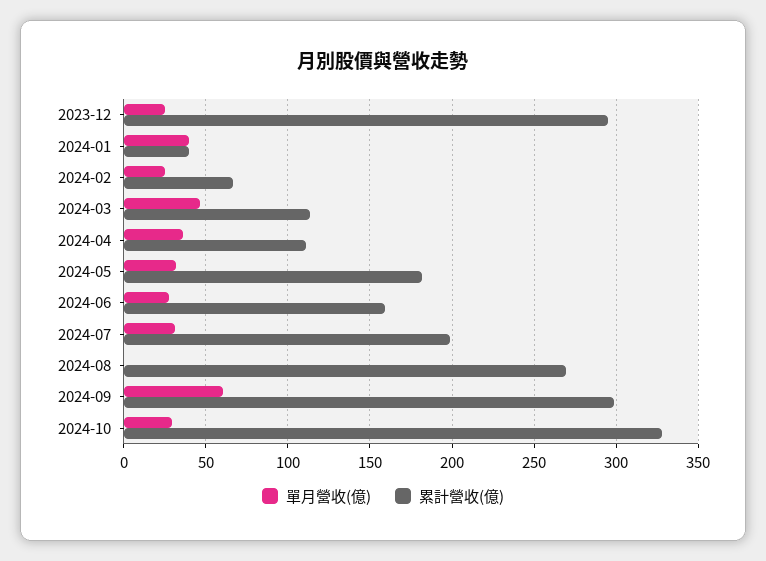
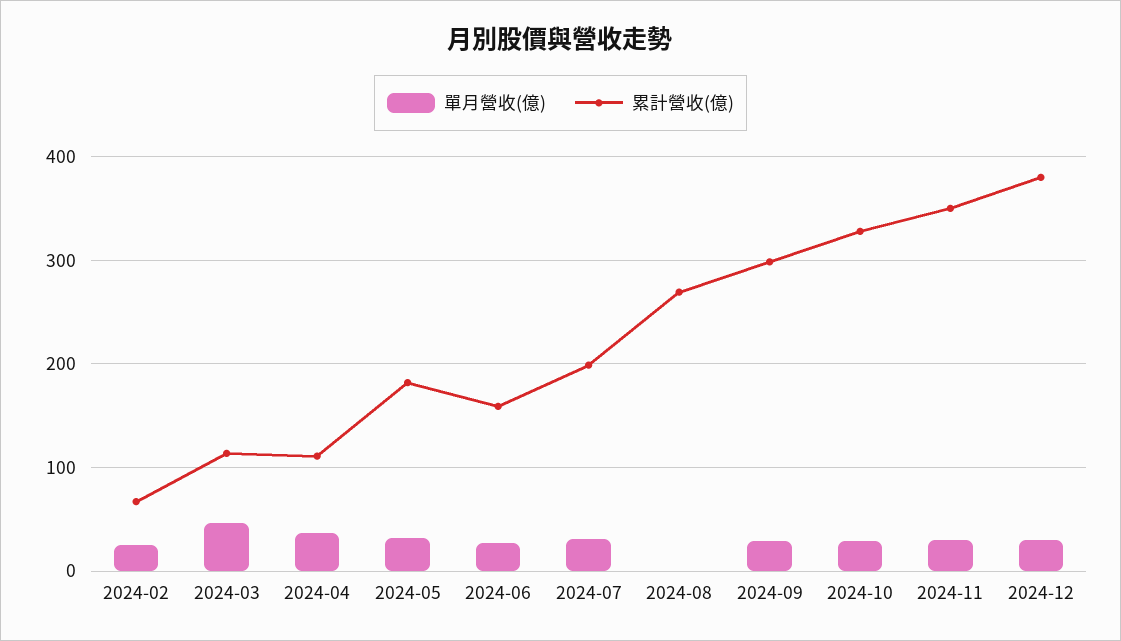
單月營收(億), 2023-12: 25 -> none
累計營收(億), 2023-12: 295 -> none
單月營收(億), 2024-01: 40 -> none
累計營收(億), 2024-01: 40 -> none
單月營收(億), 2024-09: 60 -> 30
單月營收(億), 2024-11: none -> 30
累計營收(億), 2024-11: none -> 350
單月營收(億), 2024-12: none -> 30
累計營收(億), 2024-12: none -> 380

